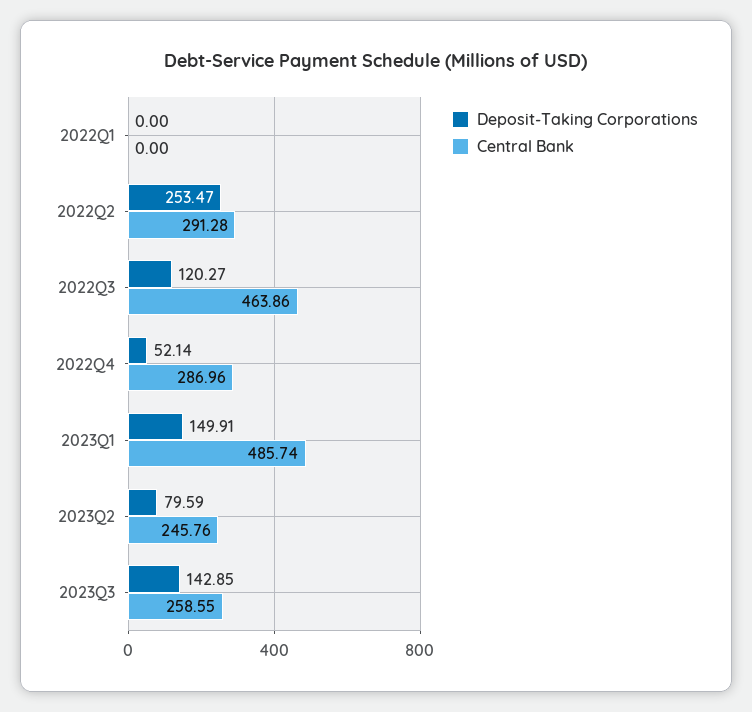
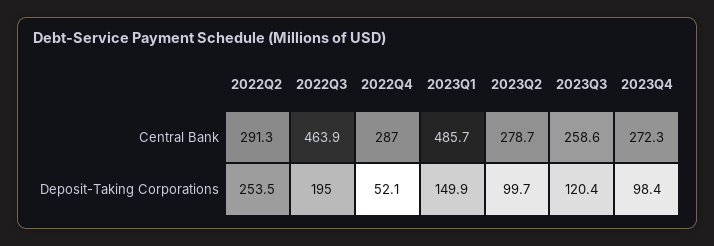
Deposit-Taking Corporations, 2022Q1: 0 -> none
Central Bank, 2022Q1: 0 -> none
Deposit-Taking Corporations, 2022Q3: 120.27 -> 195
Deposit-Taking Corporations, 2023Q2: 79.59 -> 99.7
Central Bank, 2023Q2: 245.76 -> 278.7
Deposit-Taking Corporations, 2023Q3: 142.85 -> 120.4
Central Bank, 2023Q4: none -> 272.3
Deposit-Taking Corporations, 2023Q4: none -> 98.4

